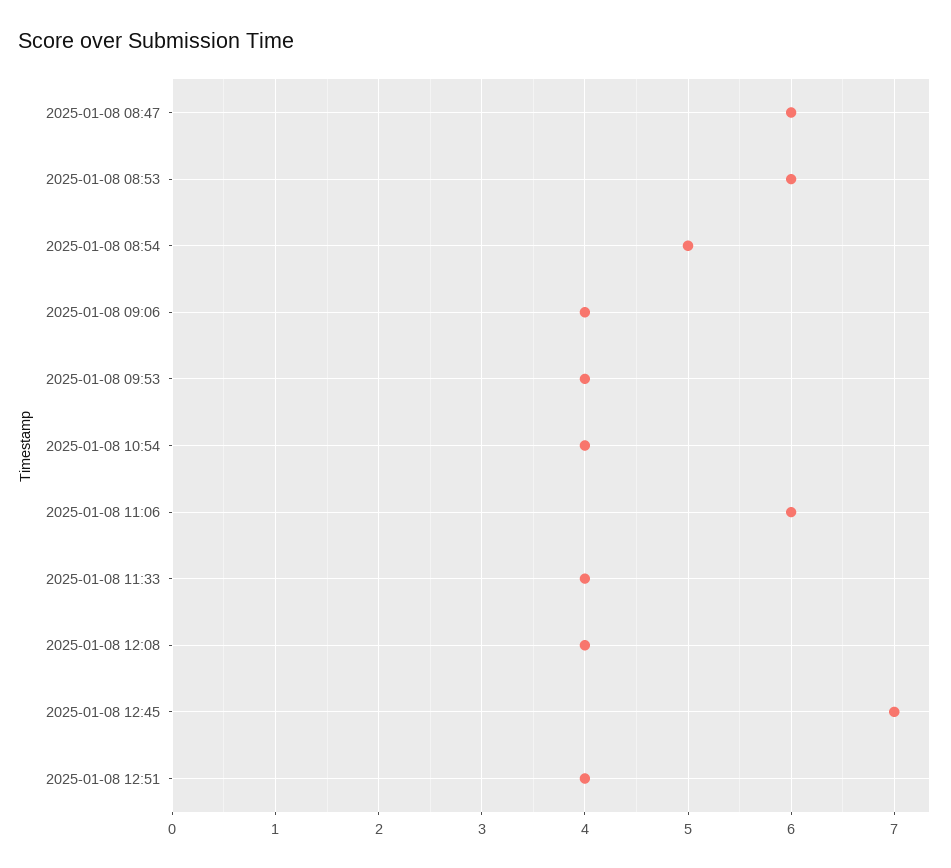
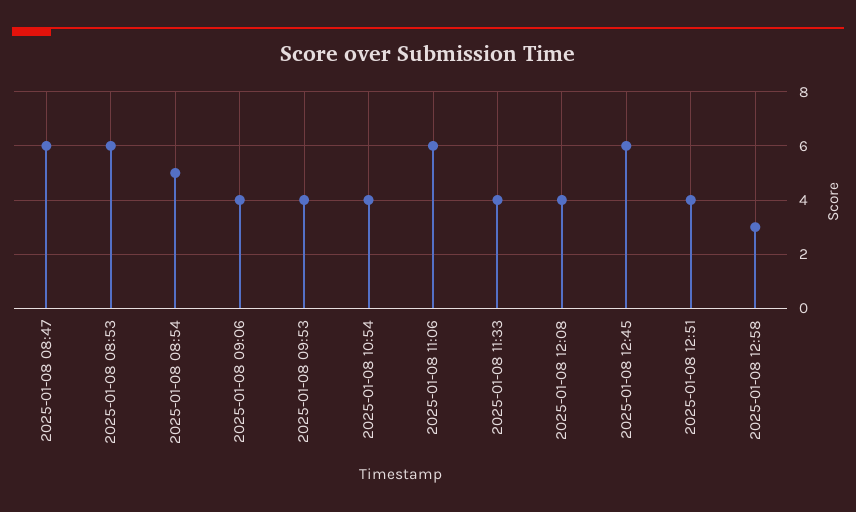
2025-01-08 12:45: 7 -> 6
2025-01-08 12:58: none -> 3

